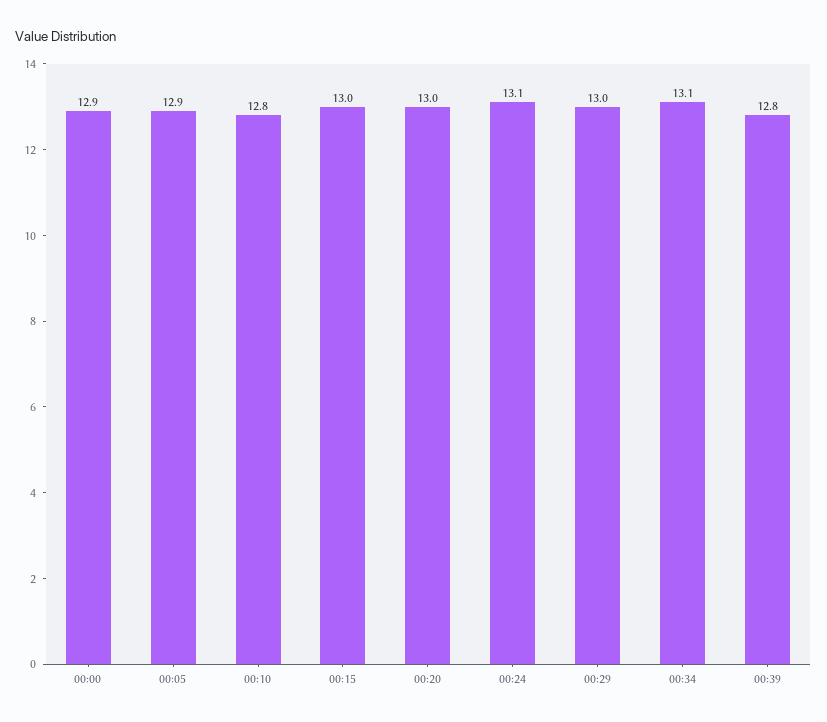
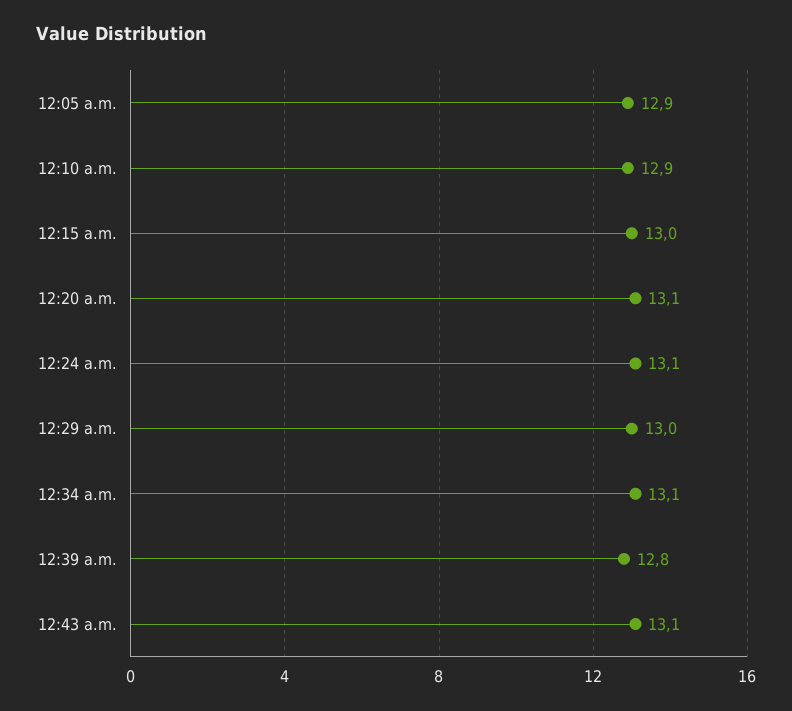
00:00: 12.9 -> none
00:10: 12.8 -> 12.9
00:20: 13 -> 13.1
12:43 a.m.: none -> 13.1

